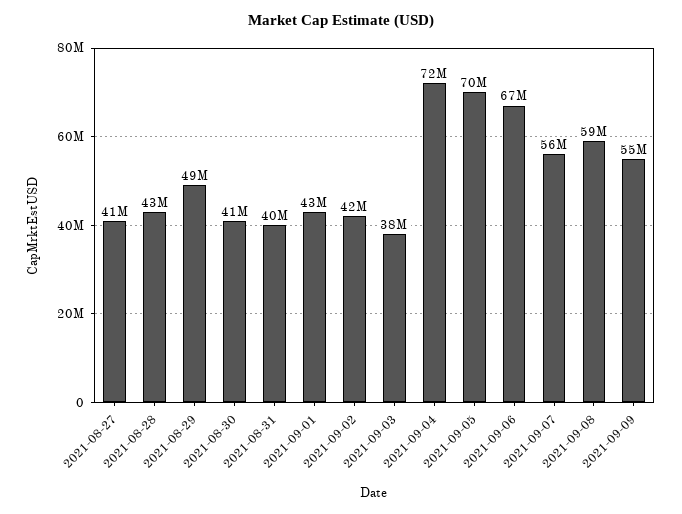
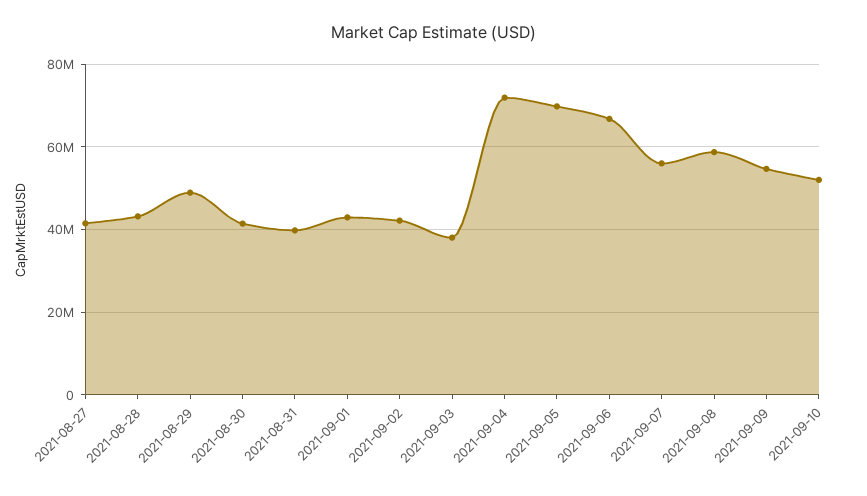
2021-09-10: none -> 52000000

